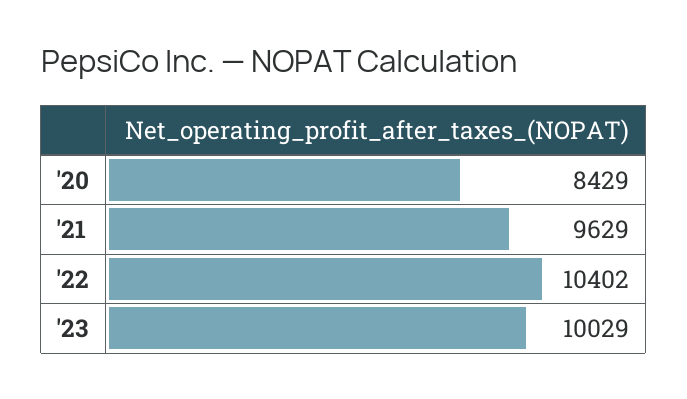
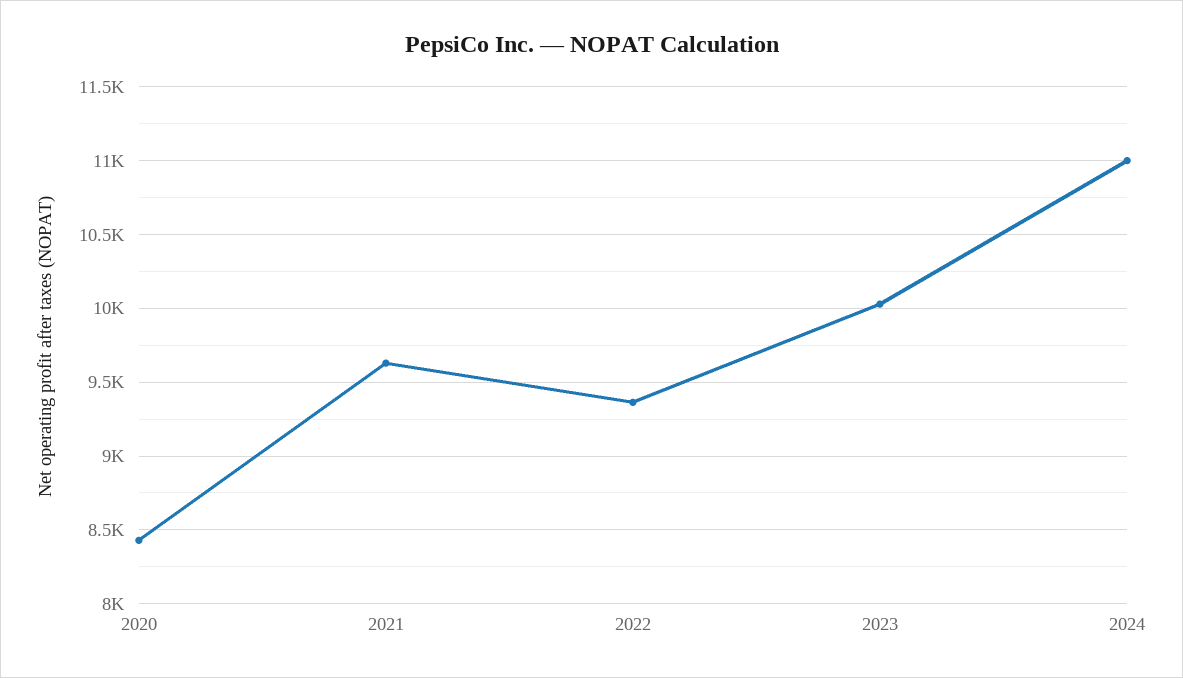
'22: 10402 -> 9350
2024: none -> 11000

